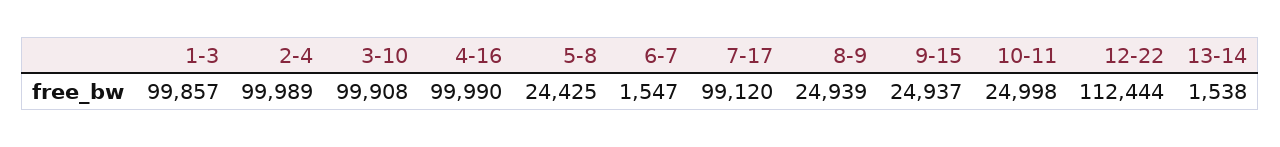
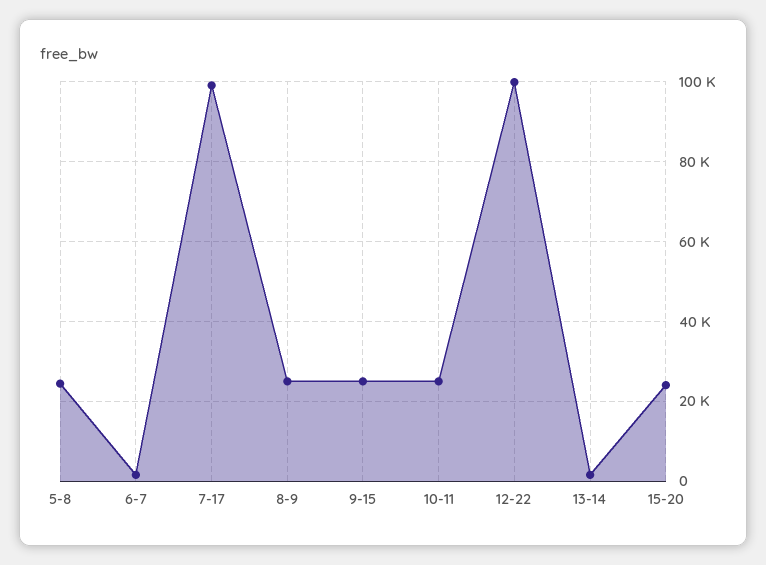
1-3: 99857 -> none
2-4: 99989 -> none
3-10: 99908 -> none
4-16: 99990 -> none
12-22: 112444 -> 100000
15-20: none -> 24000

